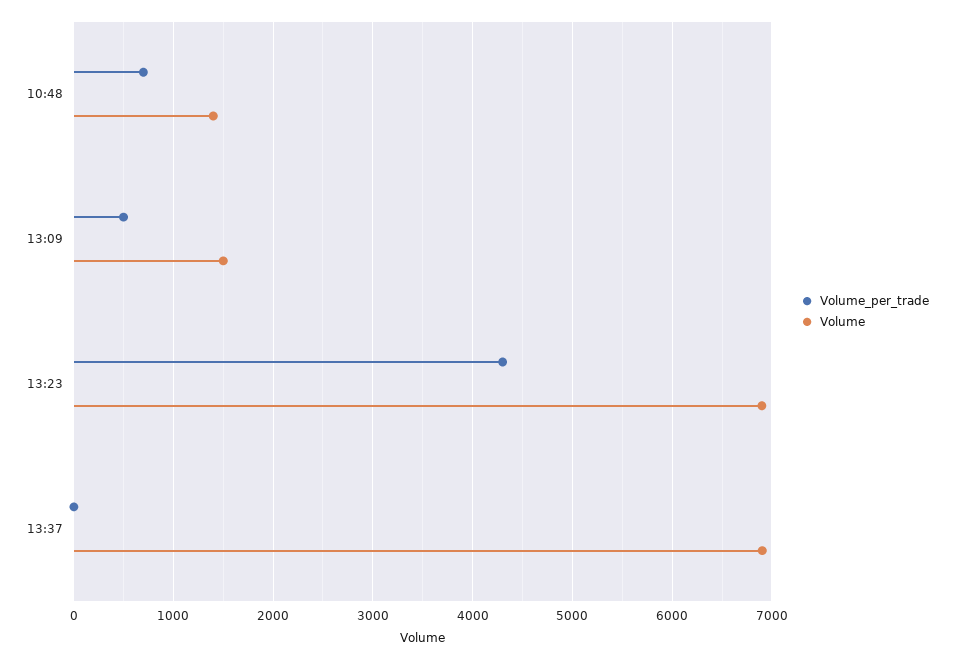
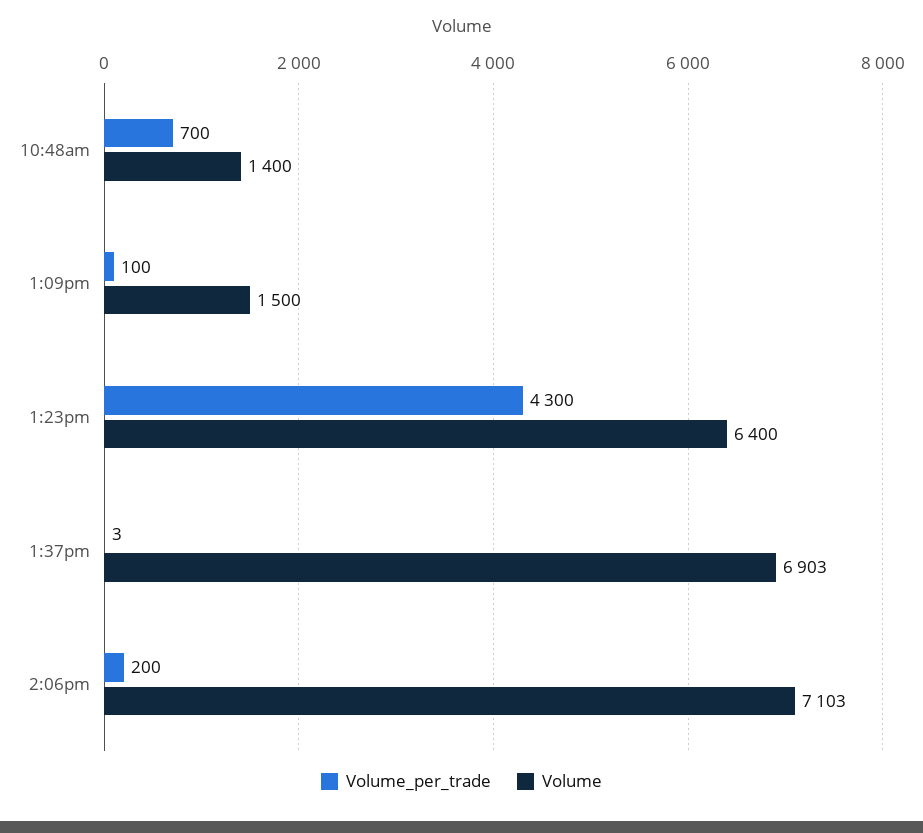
Volume_per_trade, 13:09: 500 -> 100
Volume, 13:23: 6900 -> 6400
Volume_per_trade, 2:06pm: none -> 200
Volume, 2:06pm: none -> 7103

